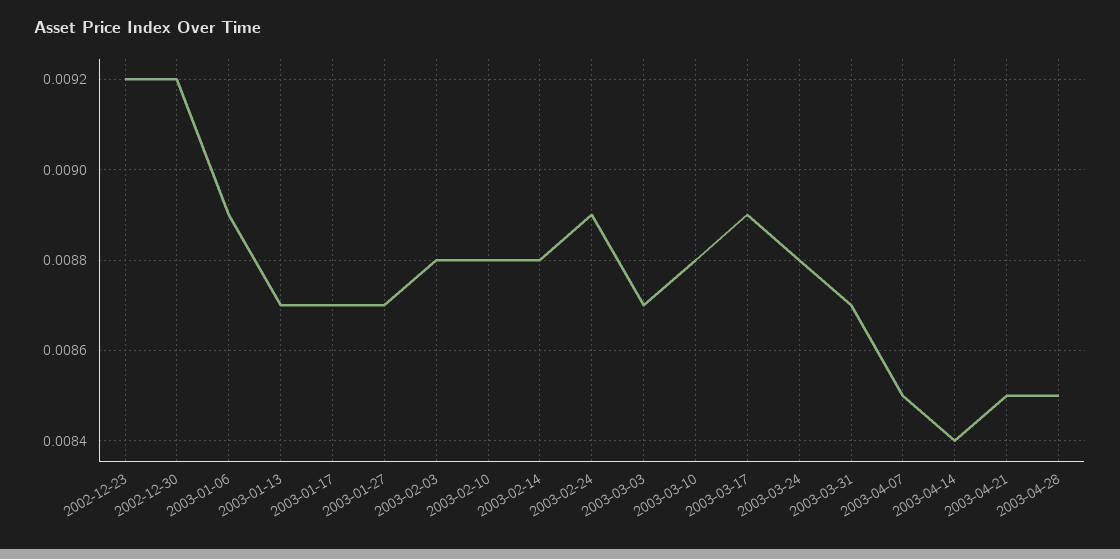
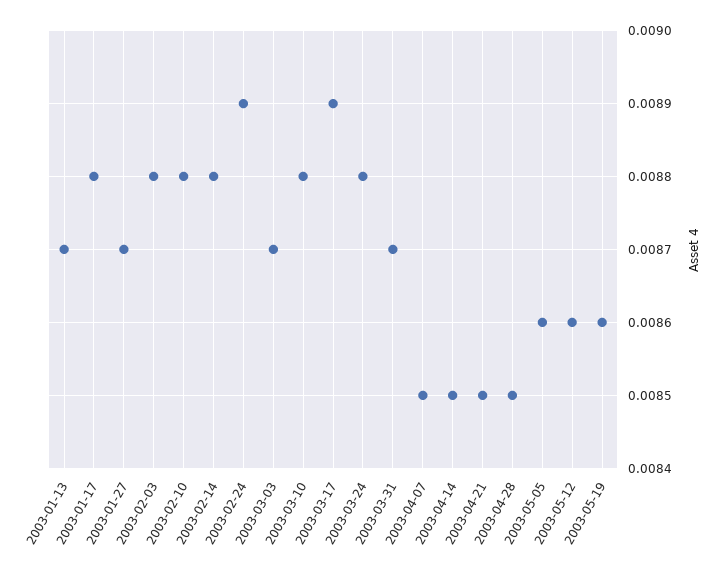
2002-12-23: 0.0092 -> none
2002-12-30: 0.0092 -> none
2003-01-06: 0.0089 -> none
2003-01-17: 0.0087 -> 0.0088
2003-04-14: 0.0084 -> 0.0085
2003-05-05: none -> 0.0086
2003-05-12: none -> 0.0086
2003-05-19: none -> 0.0086

